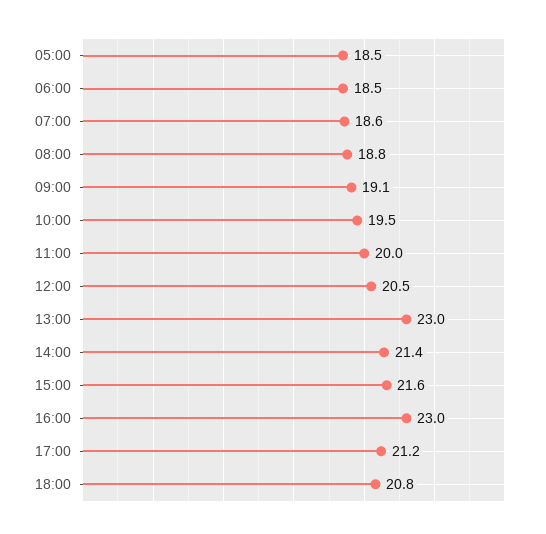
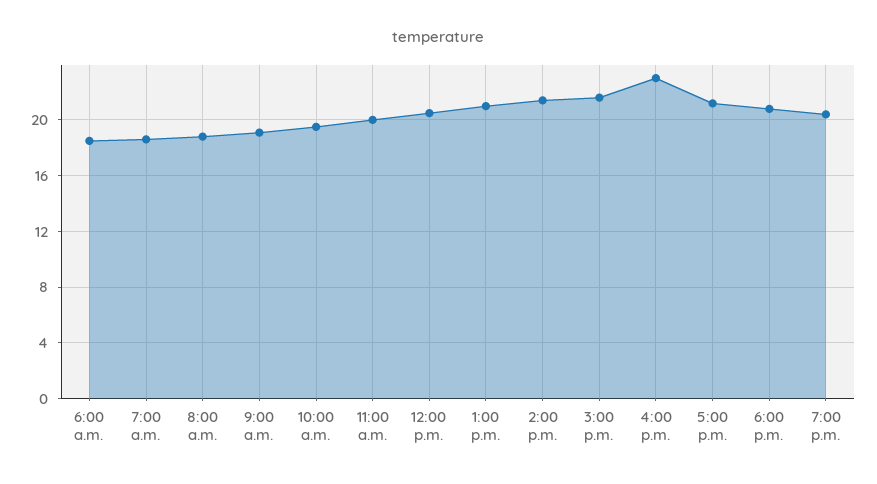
05:00: 18.5 -> none
13:00: 23 -> 21
7:00 p.m.: none -> 20.5

